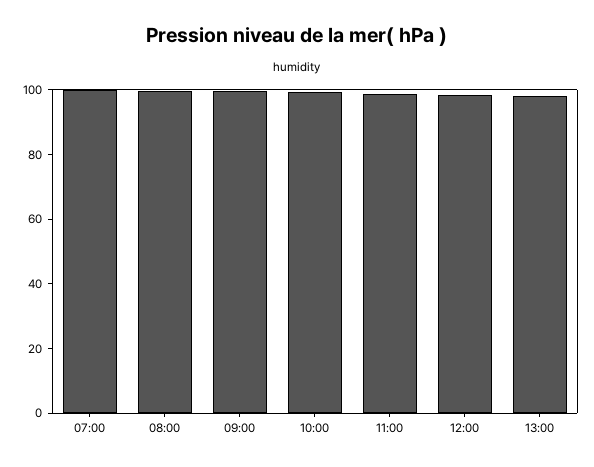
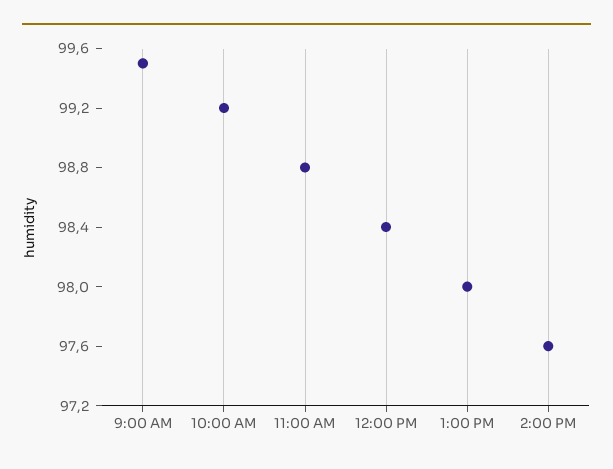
07:00: 100 -> none
08:00: 100 -> none
2:00 PM: none -> 97.6

